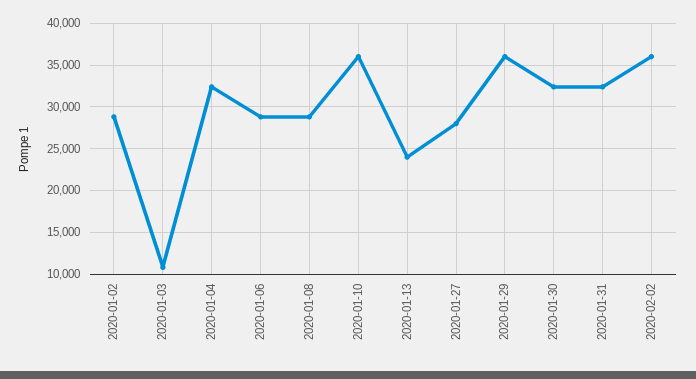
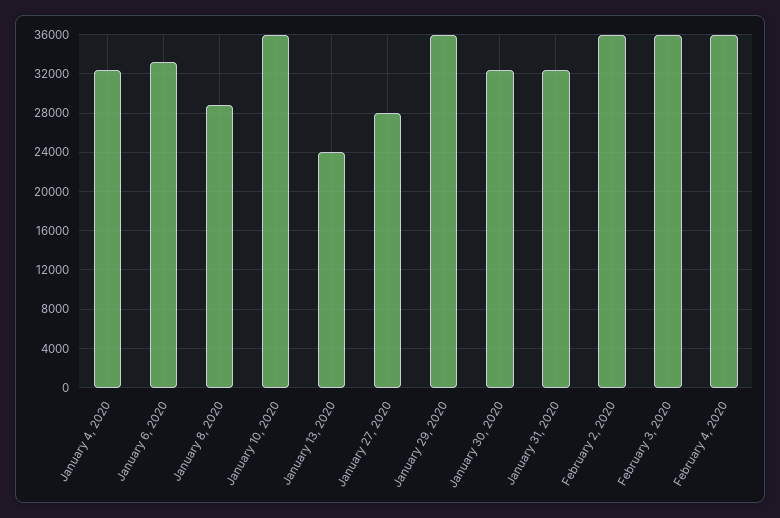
2020-01-02: 29000 -> none
2020-01-03: 11000 -> none
2020-01-06: 29000 -> 33000
February 3, 2020: none -> 36000
February 4, 2020: none -> 36000

